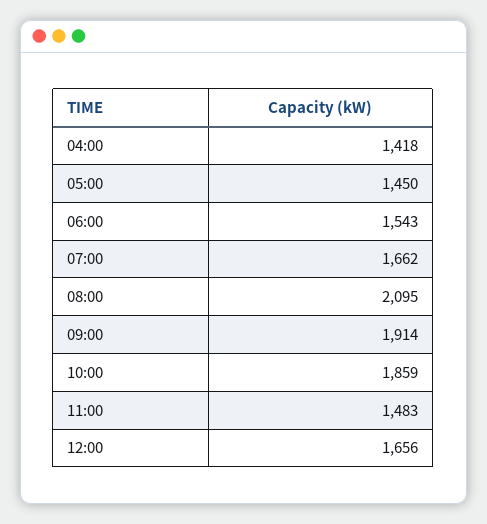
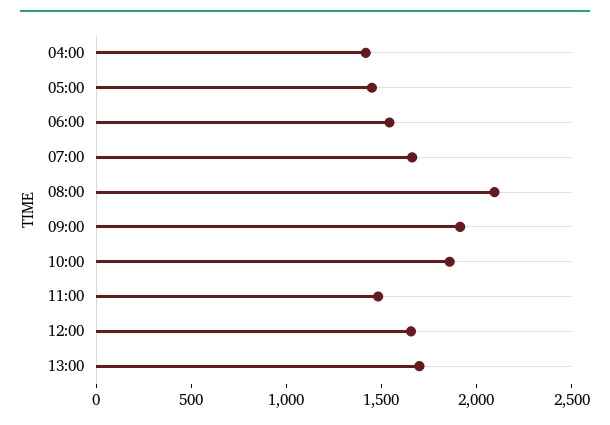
13:00: none -> 1700

